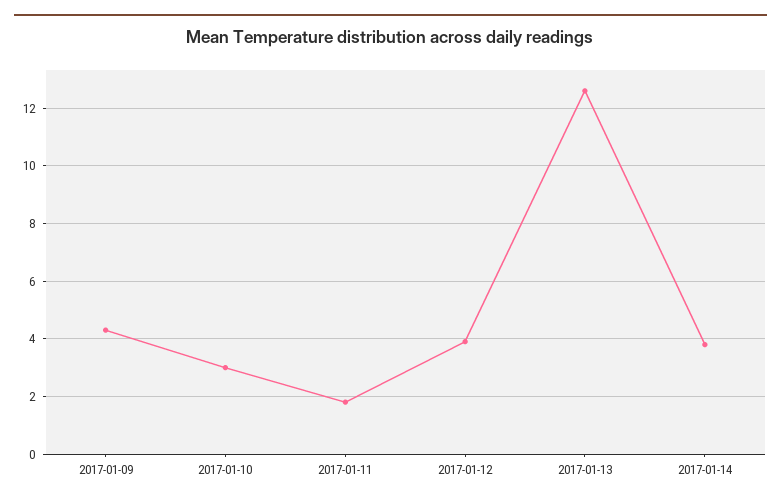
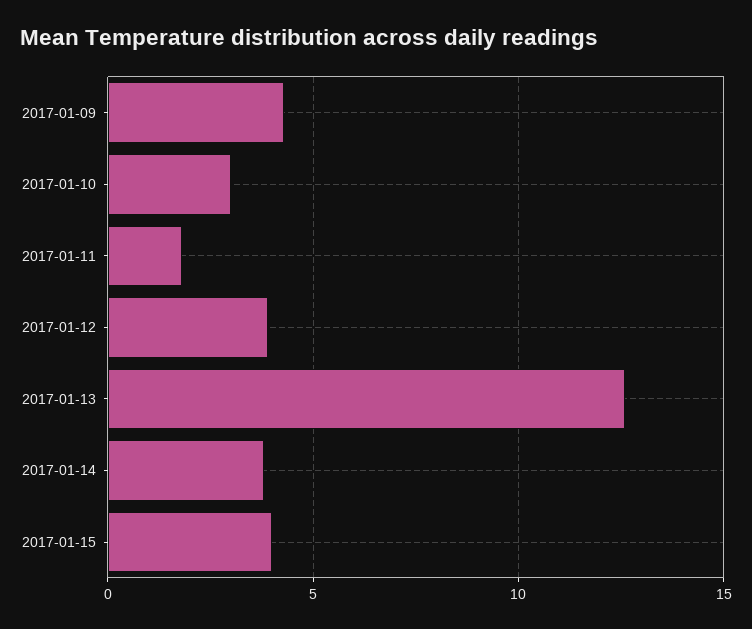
2017-01-15: none -> 4

